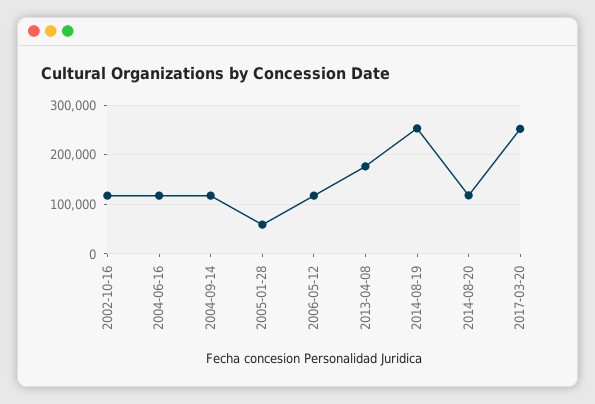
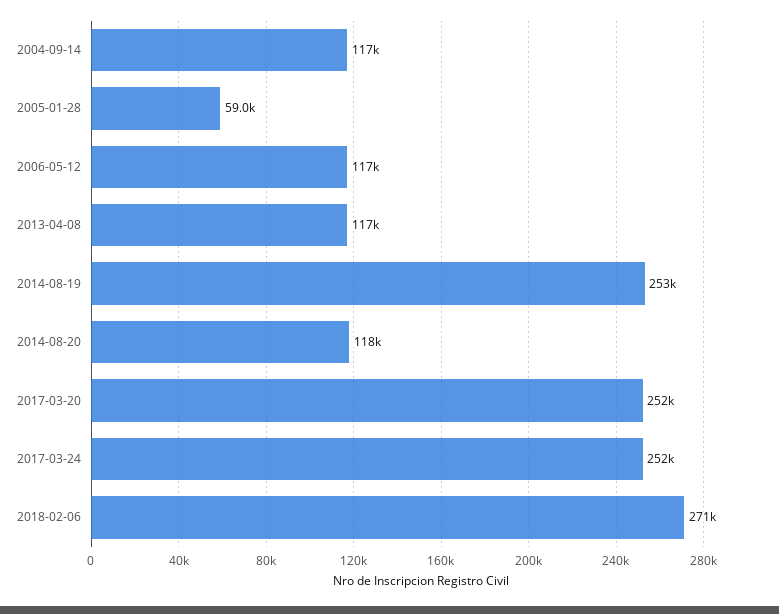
2002-10-16: 120000 -> none
2004-06-16: 120000 -> none
2013-04-08: 180000 -> 117000
2017-03-24: none -> 252000
2018-02-06: none -> 271000

